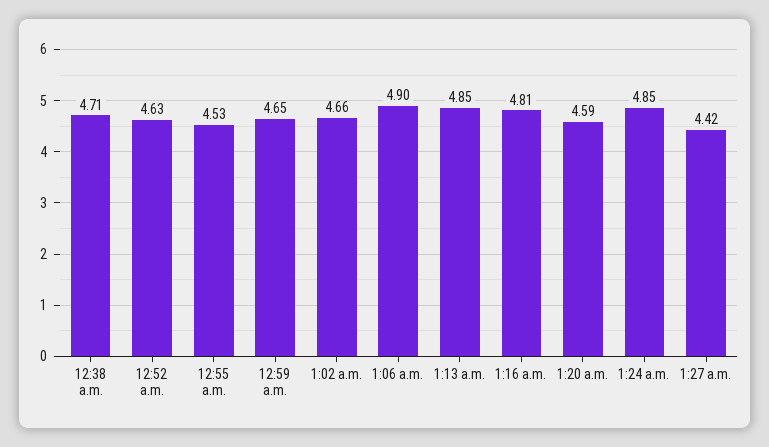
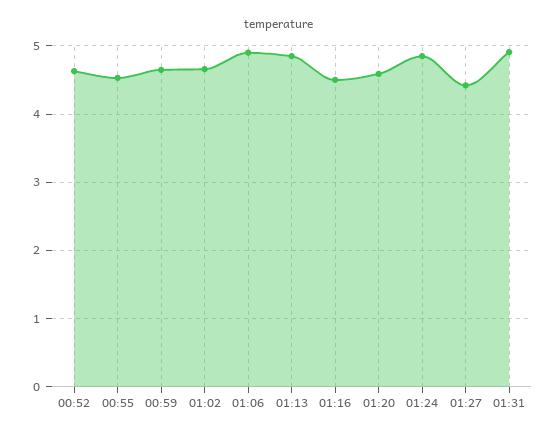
12:38 a.m.: 4.71 -> none
1:16 a.m.: 4.81 -> 4.5
01:31: none -> 4.9

